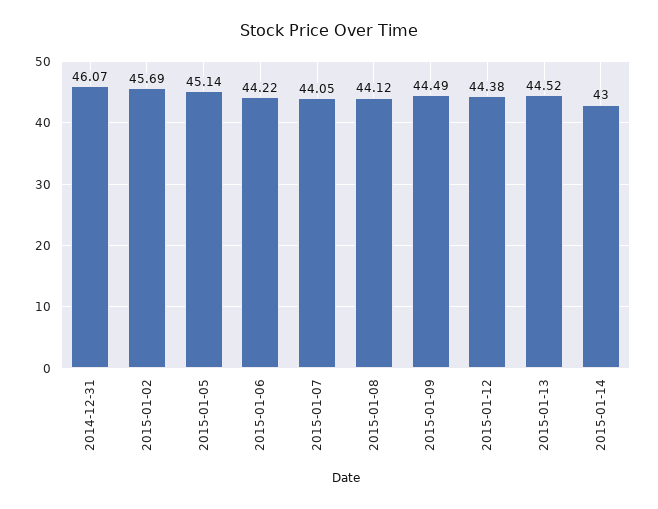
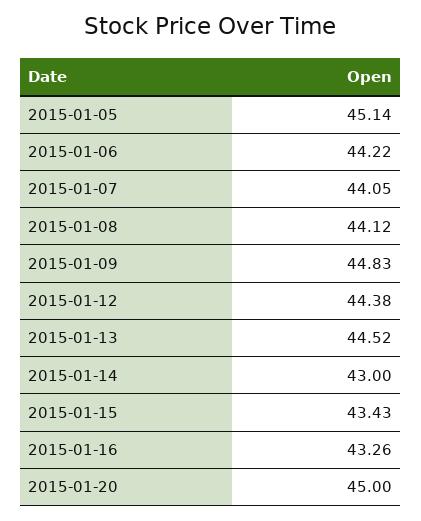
2014-12-31: 46.07 -> none
2015-01-02: 45.69 -> none
2015-01-09: 44.49 -> 44.83
2015-01-15: none -> 43.43
2015-01-16: none -> 43.26
2015-01-20: none -> 45

